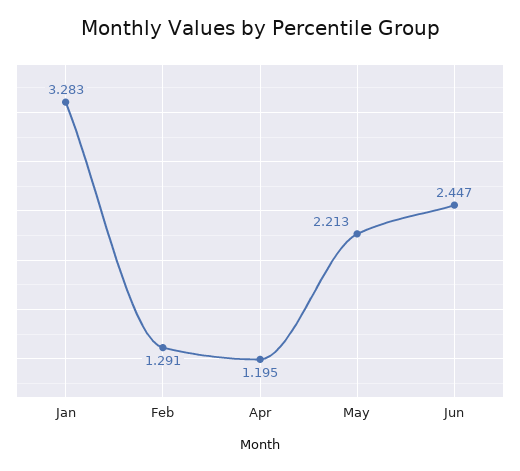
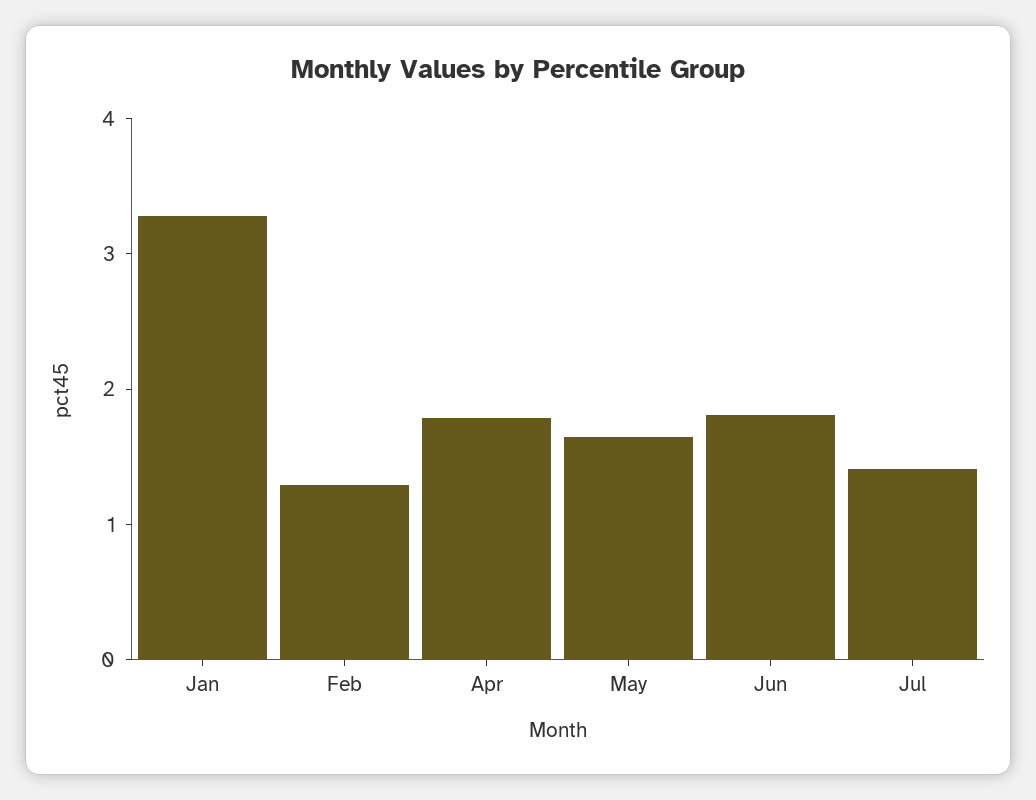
Apr: 1.195 -> 1.8
May: 2.213 -> 1.6
Jun: 2.447 -> 1.8
Jul: none -> 1.4

